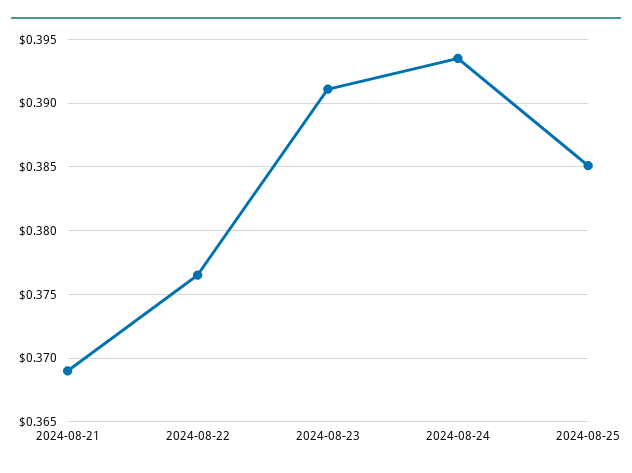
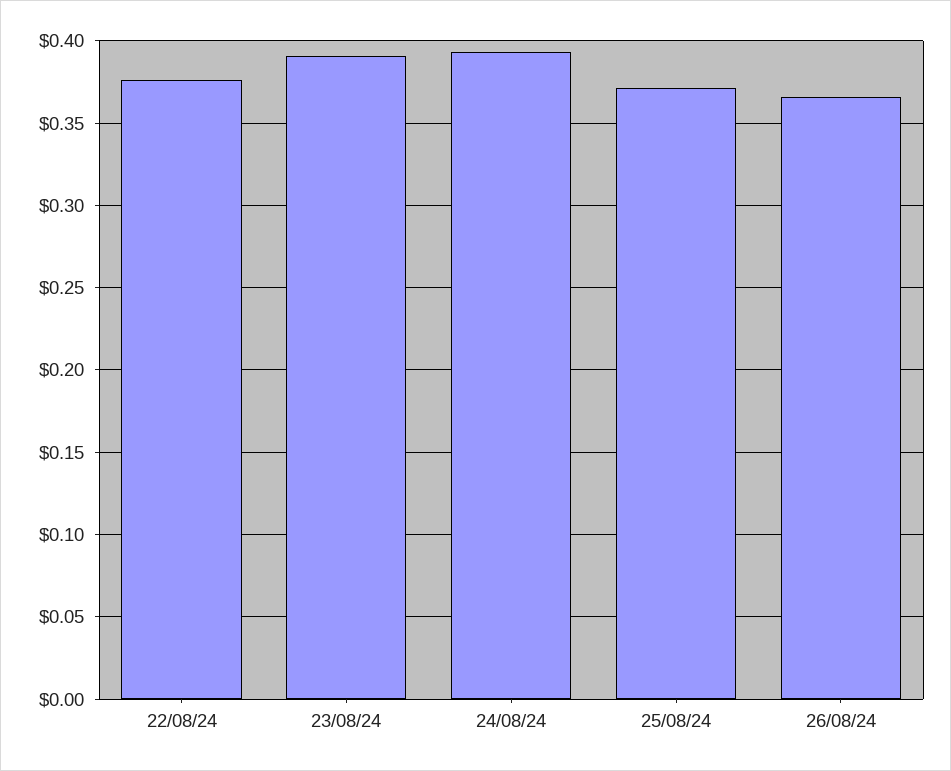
2024-08-21: 0.369 -> none
2024-08-25: 0.385 -> 0.37
26/08/24: none -> 0.365

